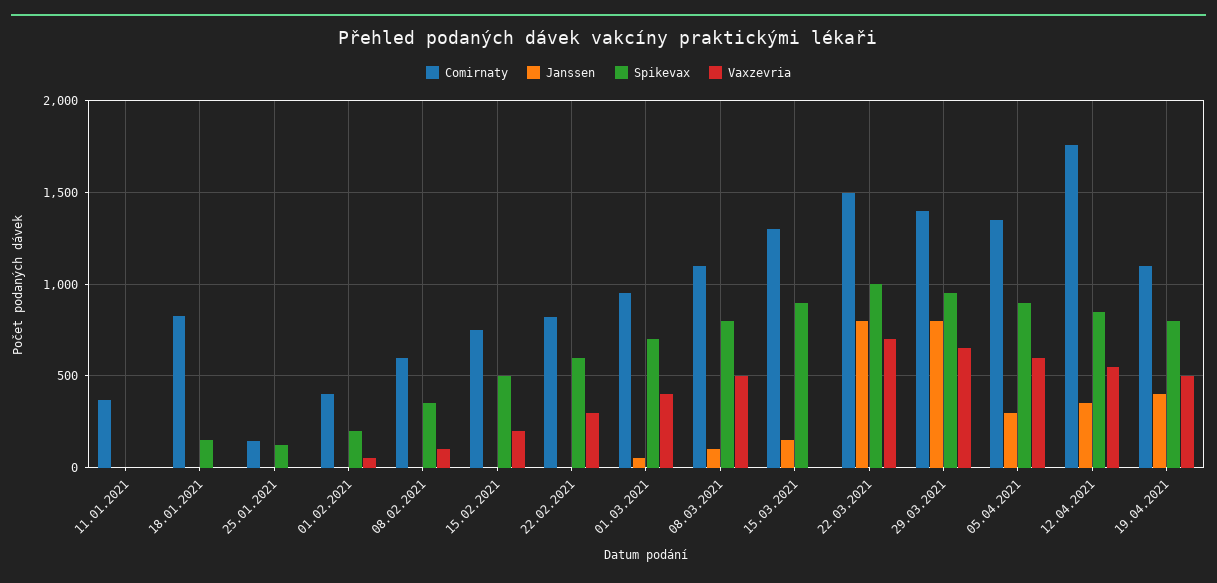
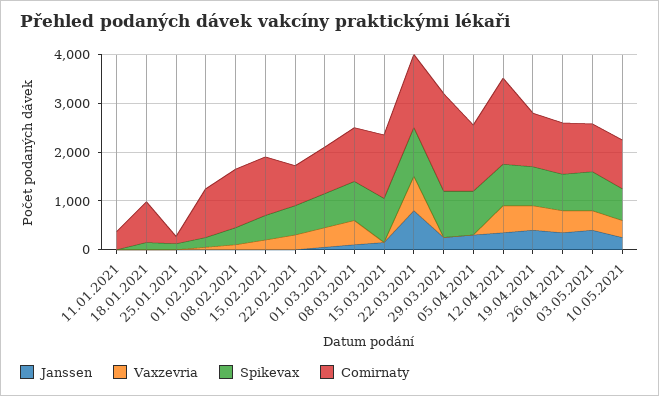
Comirnaty, 01.02.2021: 400 -> 1000
Comirnaty, 08.02.2021: 600 -> 1200
Comirnaty, 15.02.2021: 750 -> 1200
Comirnaty, 29.03.2021: 1400 -> 2000
Janssen, 29.03.2021: 800 -> 200
Vaxzevria, 29.03.2021: 650 -> 0
Vaxzevria, 05.04.2021: 600 -> 0
Janssen, 26.04.2021: none -> 400
Vaxzevria, 26.04.2021: none -> 400
Spikevax, 26.04.2021: none -> 800
Comirnaty, 26.04.2021: none -> 1000
Janssen, 03.05.2021: none -> 400
Vaxzevria, 03.05.2021: none -> 400
Spikevax, 03.05.2021: none -> 800
Comirnaty, 03.05.2021: none -> 1000
Janssen, 10.05.2021: none -> 200
Vaxzevria, 10.05.2021: none -> 400
Spikevax, 10.05.2021: none -> 600
Comirnaty, 10.05.2021: none -> 1000

